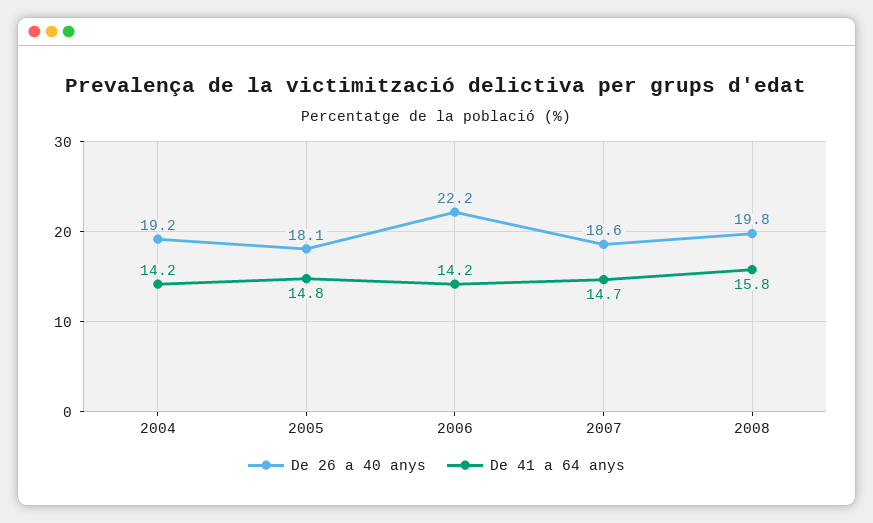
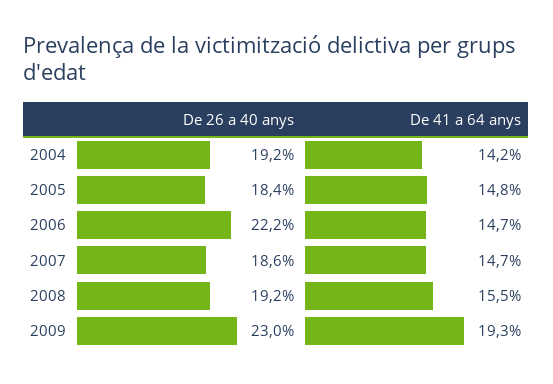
De 26 a 40 anys, 2005: 18.1 -> 18.4
De 41 a 64 anys, 2006: 14.2 -> 14.7
De 26 a 40 anys, 2008: 19.8 -> 19.2
De 41 a 64 anys, 2008: 15.8 -> 15.5
De 26 a 40 anys, 2009: none -> 23
De 41 a 64 anys, 2009: none -> 19.3

